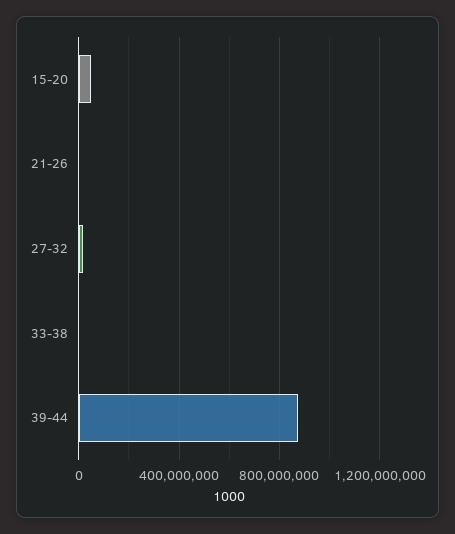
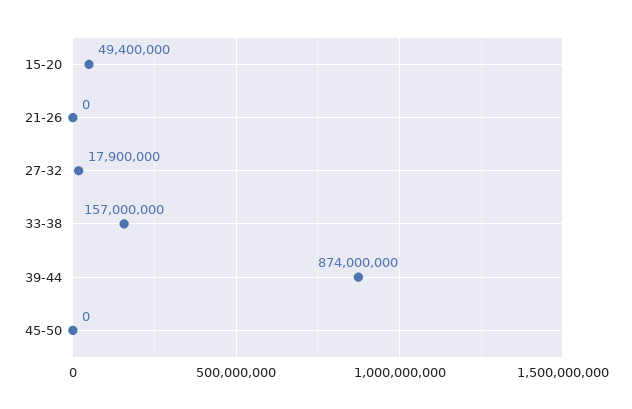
33-38: 0 -> 157000000
45-50: none -> 0

